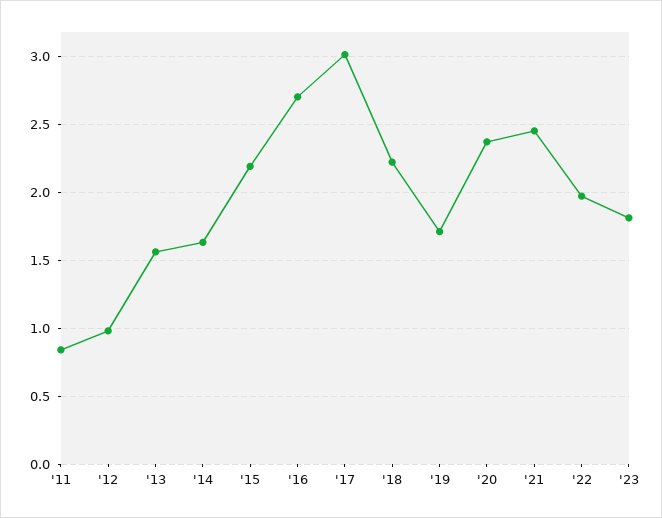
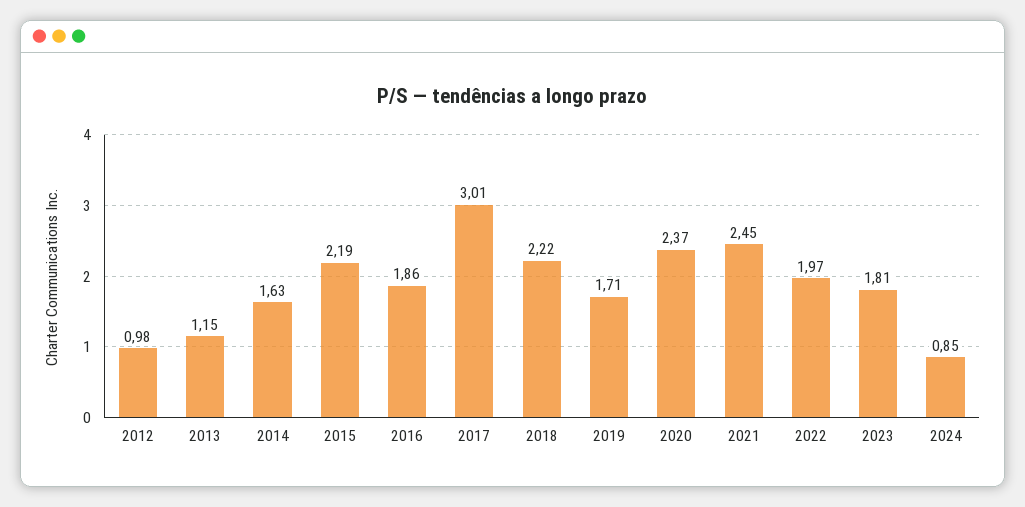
'11: 0.85 -> none
'13: 1.55 -> 1.15
'16: 2.7 -> 1.86
2024: none -> 0.85

